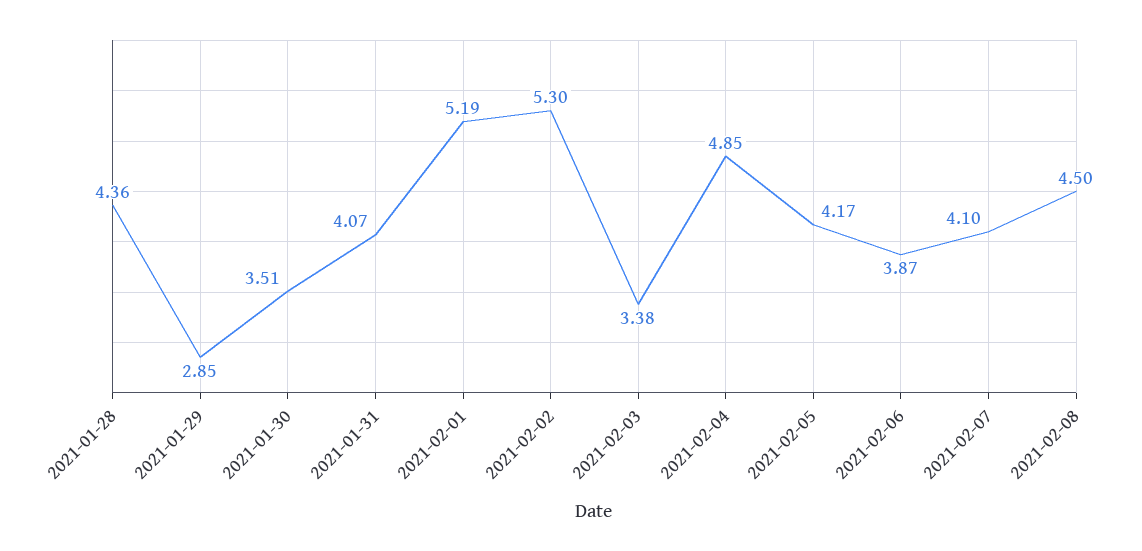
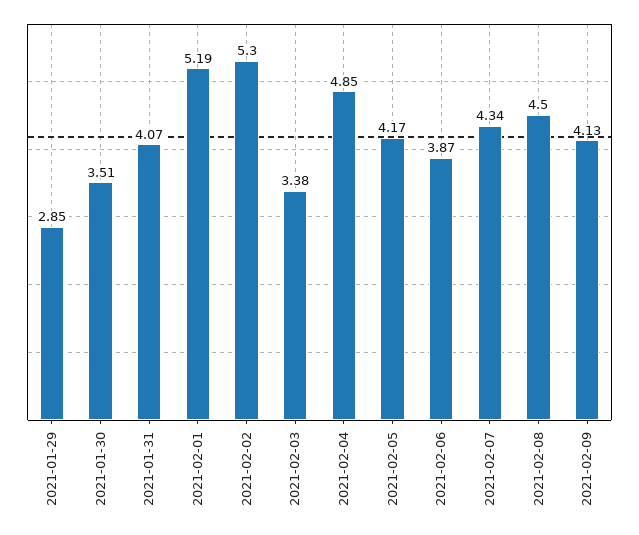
2021-01-28: 4.36 -> none
2021-02-07: 4.1 -> 4.34
2021-02-09: none -> 4.13

